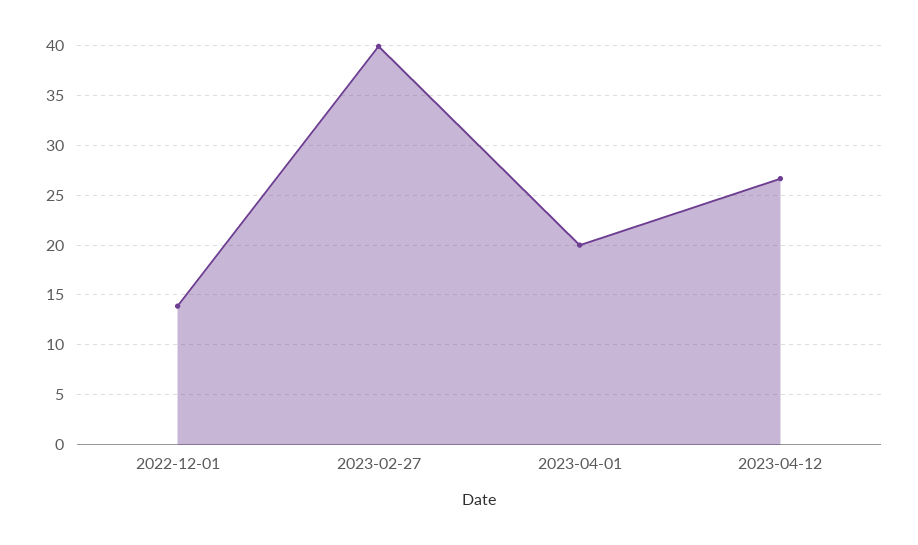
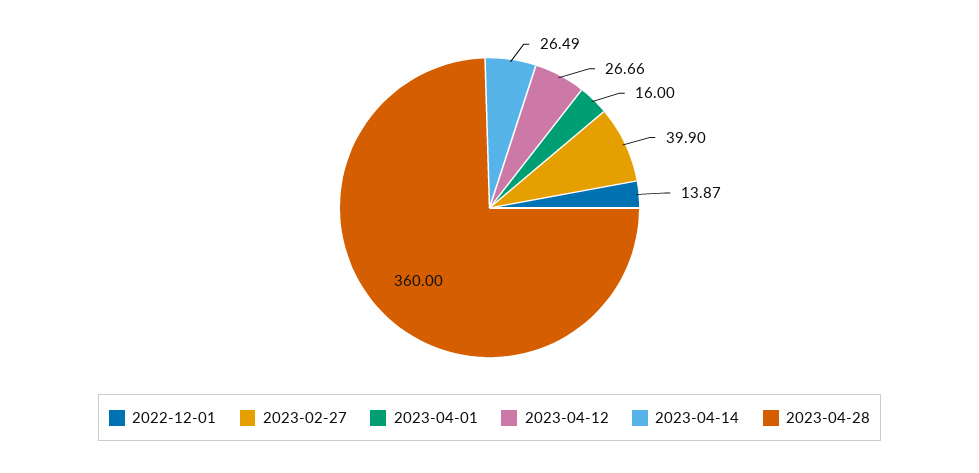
2023-04-01: 20 -> 16
2023-04-14: none -> 26.49
2023-04-28: none -> 360

